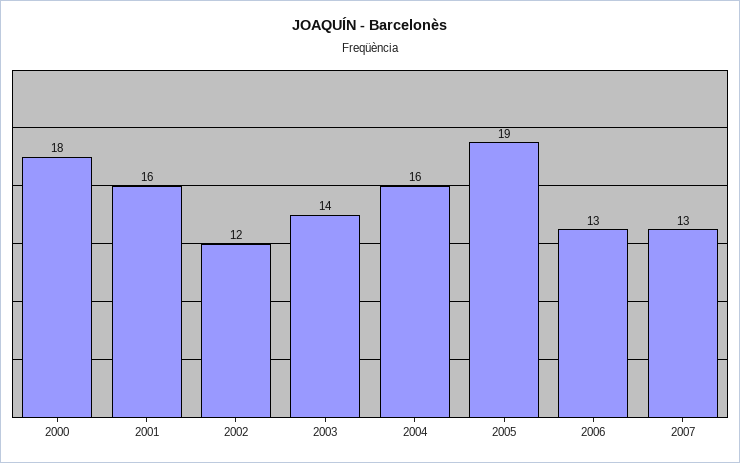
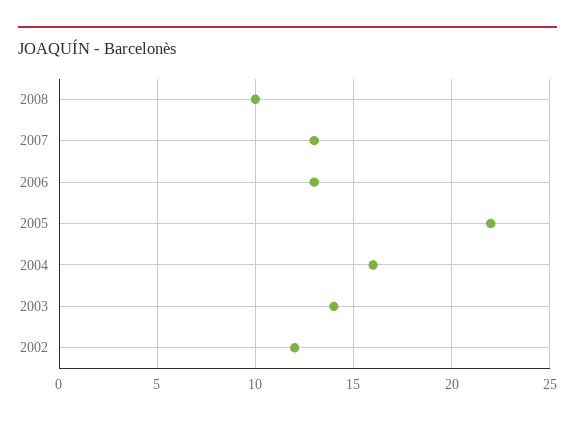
2000: 18 -> none
2001: 16 -> none
2005: 19 -> 22
2008: none -> 10

